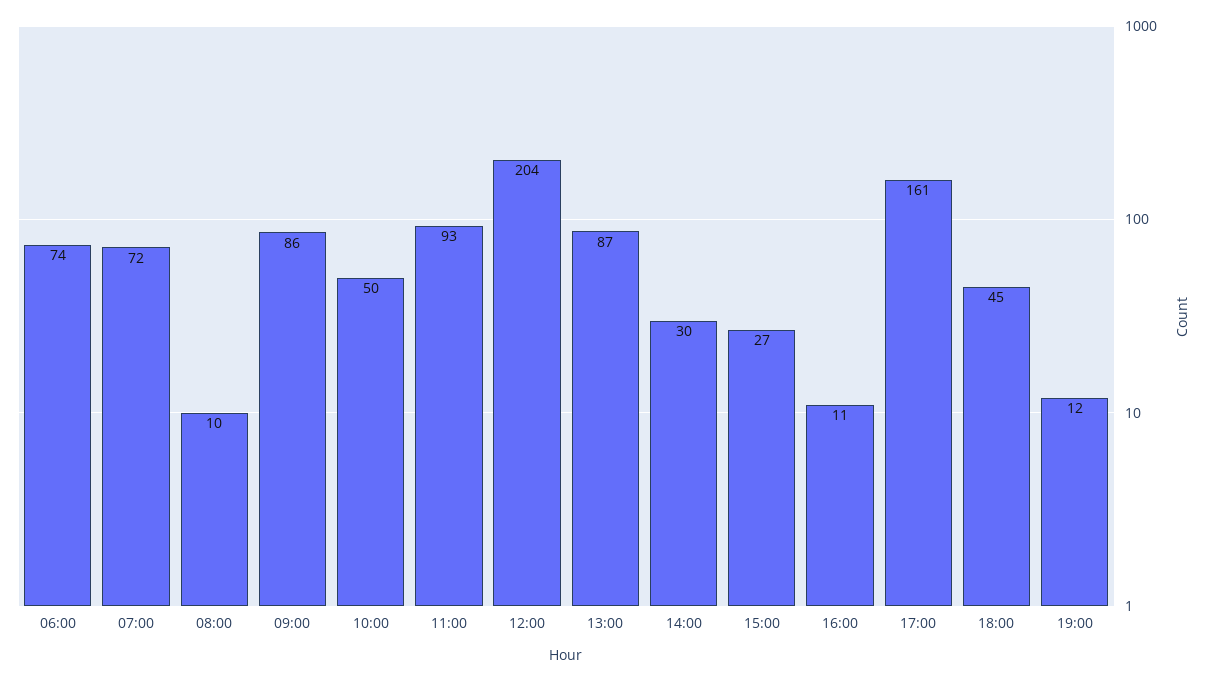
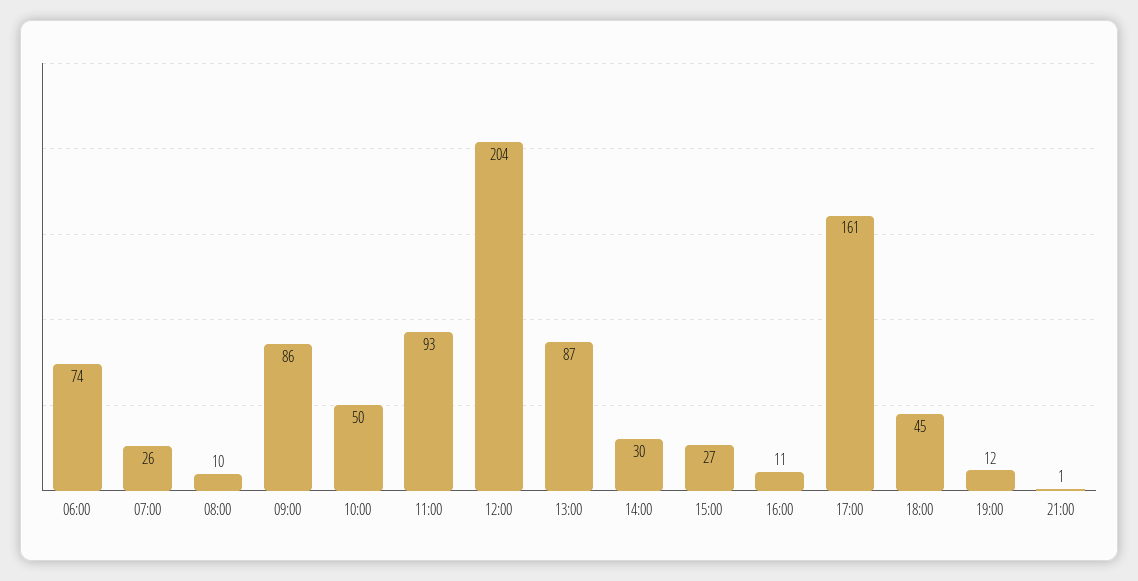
07:00: 72 -> 26
21:00: none -> 1

